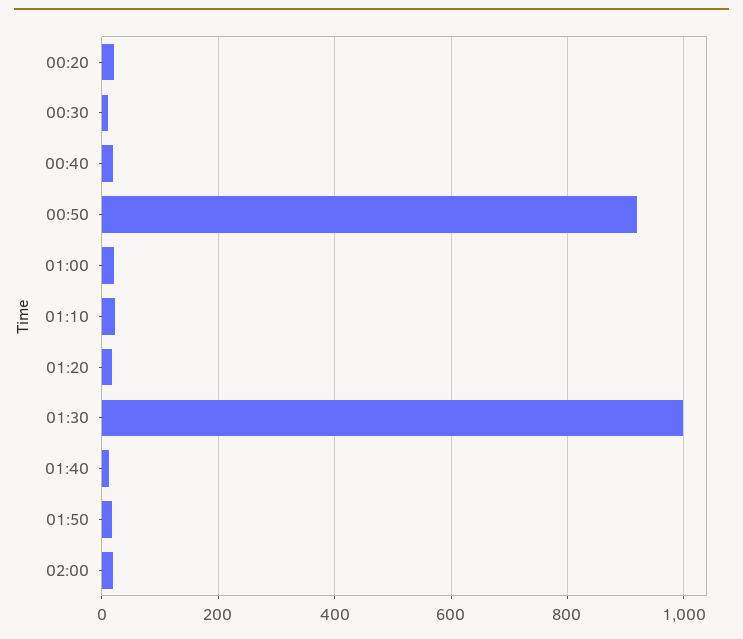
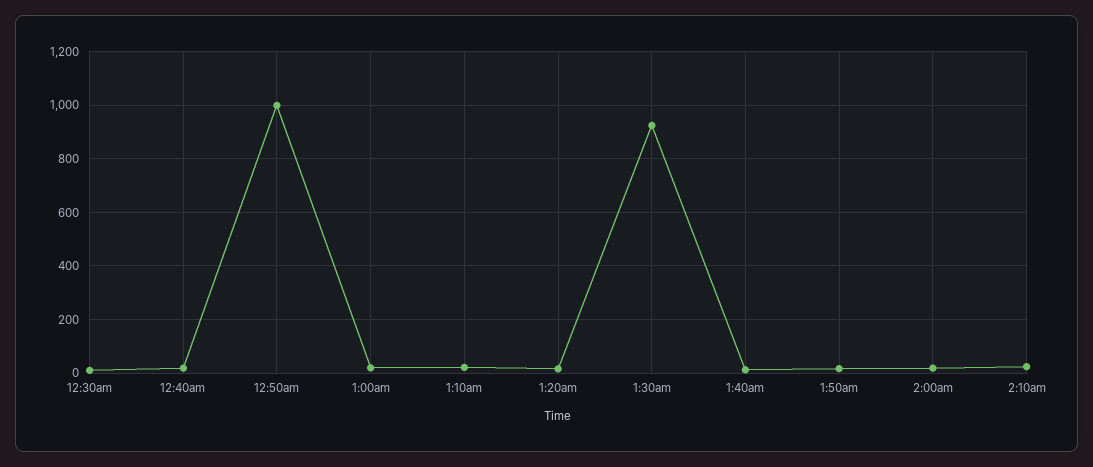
00:20: 20 -> none
00:50: 920 -> 1000
01:30: 1000 -> 925
2:10am: none -> 25

